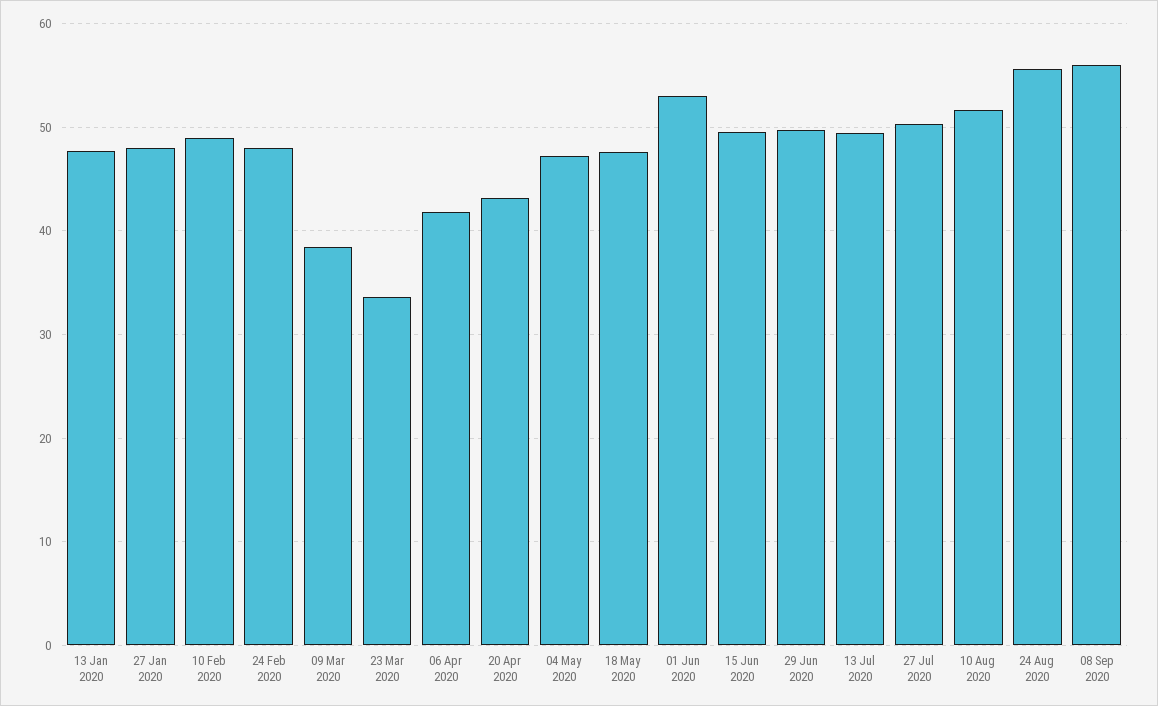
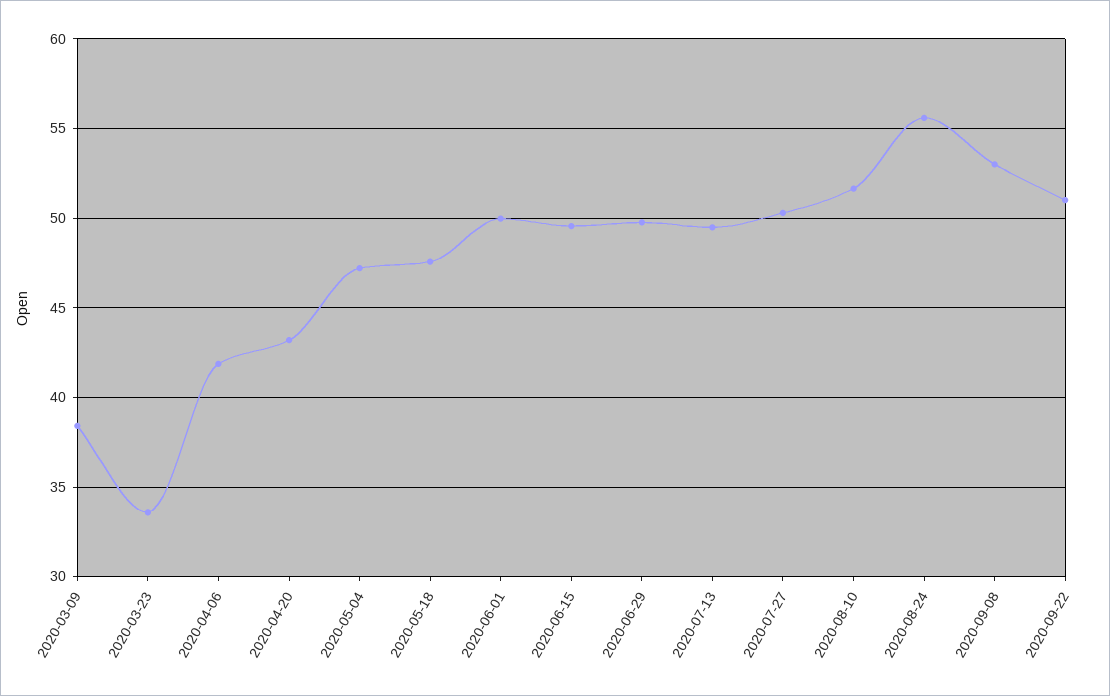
13 Jan 2020: 48 -> none
27 Jan 2020: 48 -> none
10 Feb 2020: 49 -> none
24 Feb 2020: 48 -> none
01 Jun 2020: 53 -> 50
08 Sep 2020: 56 -> 53
2020-09-22: none -> 51

